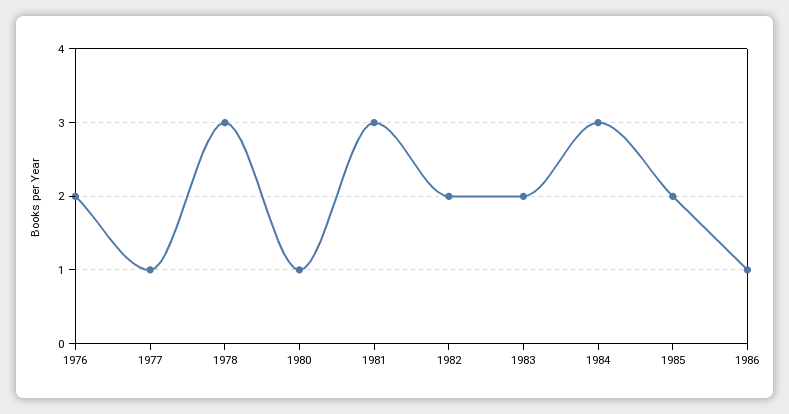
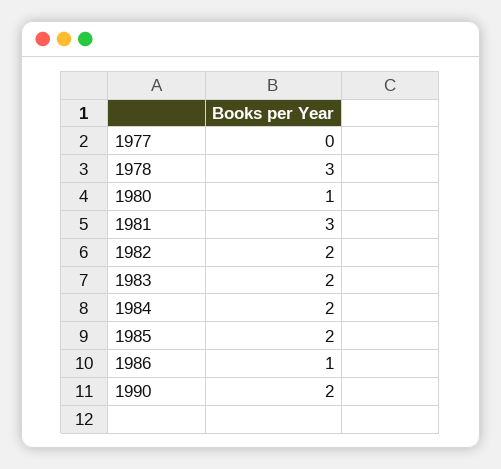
1976: 2 -> none
1977: 1 -> 0
1984: 3 -> 2
1990: none -> 2

